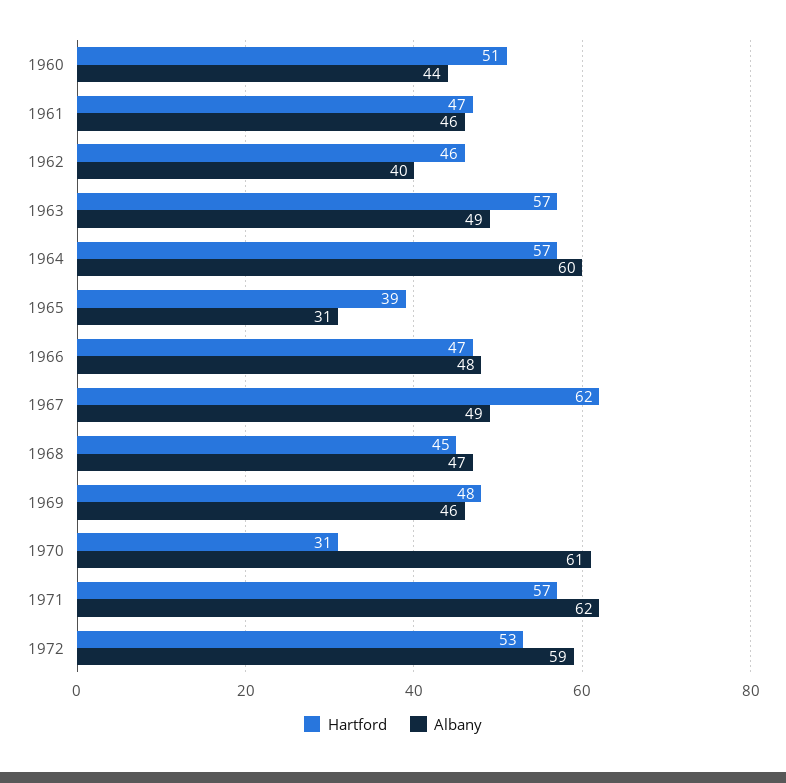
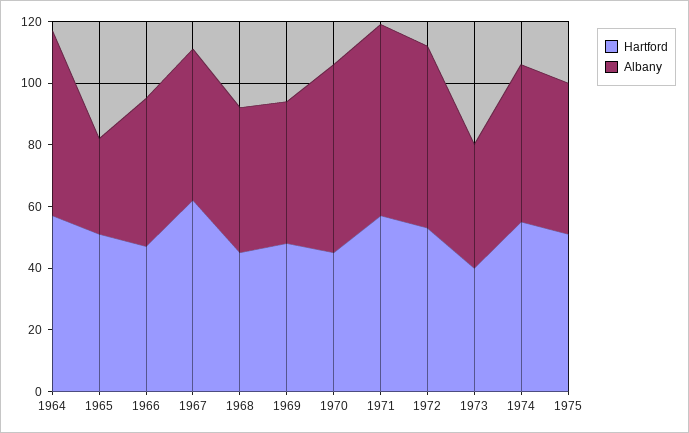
Hartford, 1960: 51 -> none
Albany, 1960: 44 -> none
Hartford, 1961: 47 -> none
Albany, 1961: 46 -> none
Hartford, 1962: 46 -> none
Albany, 1962: 40 -> none
Hartford, 1963: 57 -> none
Albany, 1963: 49 -> none
Hartford, 1965: 39 -> 50
Hartford, 1970: 31 -> 45
Hartford, 1973: none -> 40
Albany, 1973: none -> 40
Hartford, 1974: none -> 55
Albany, 1974: none -> 50
Hartford, 1975: none -> 50
Albany, 1975: none -> 50

